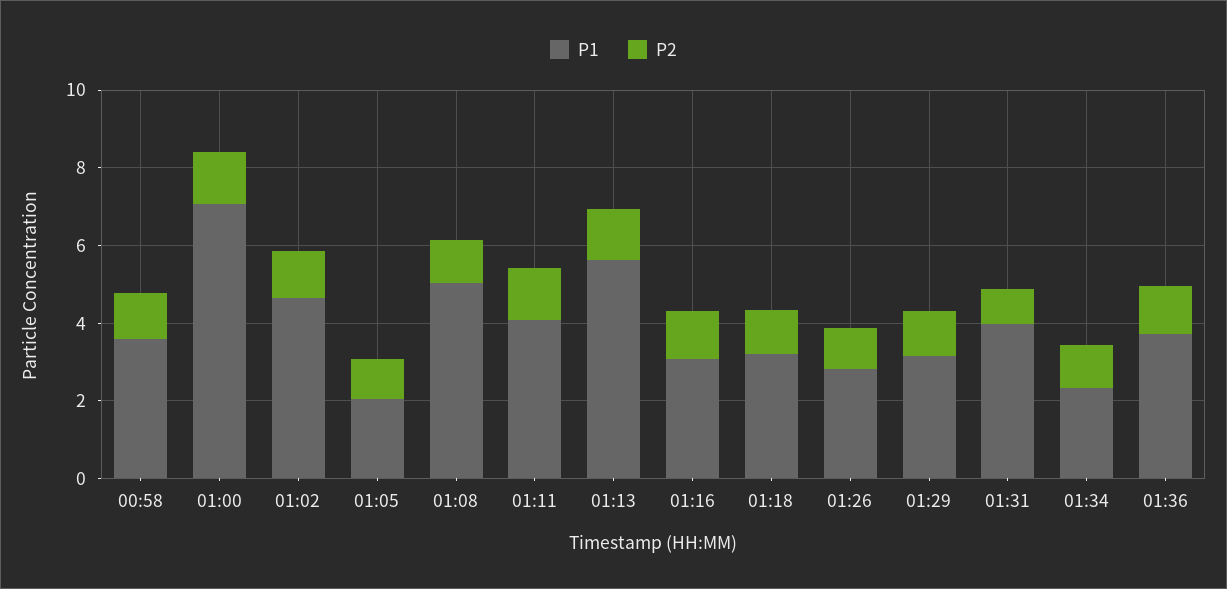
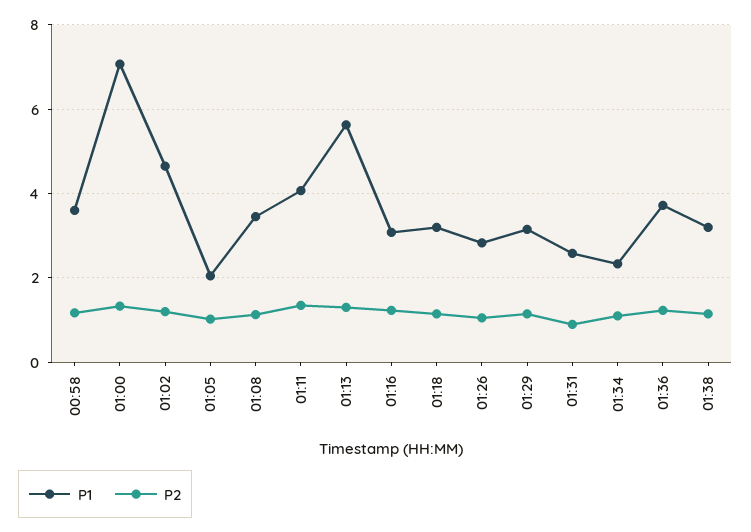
P1, 01:08: 5 -> 3.4
P1, 01:31: 4 -> 2.6
P1, 01:38: none -> 3.2
P2, 01:38: none -> 1.2

